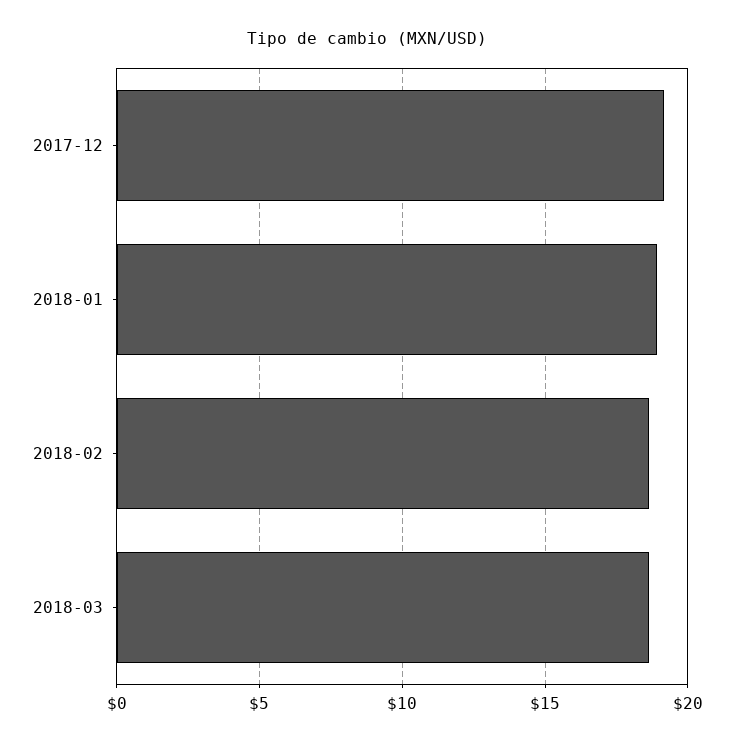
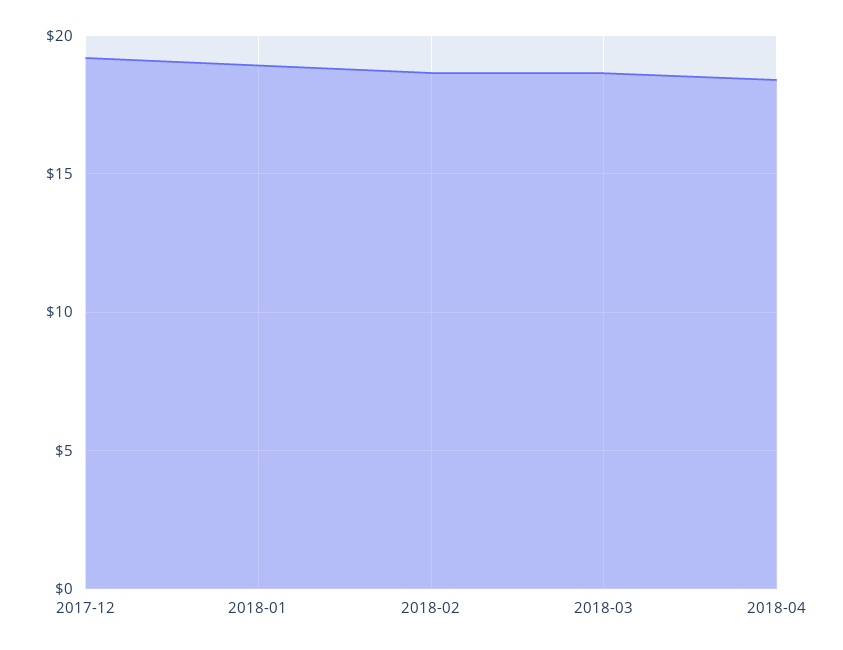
2018-04: none -> 18.5

